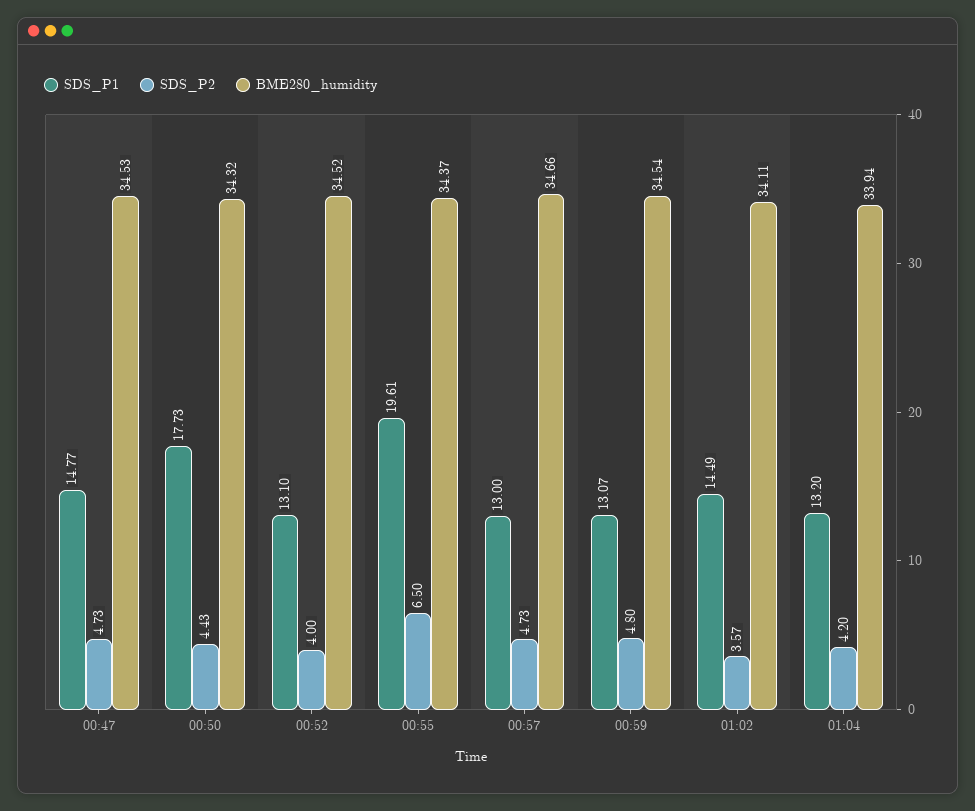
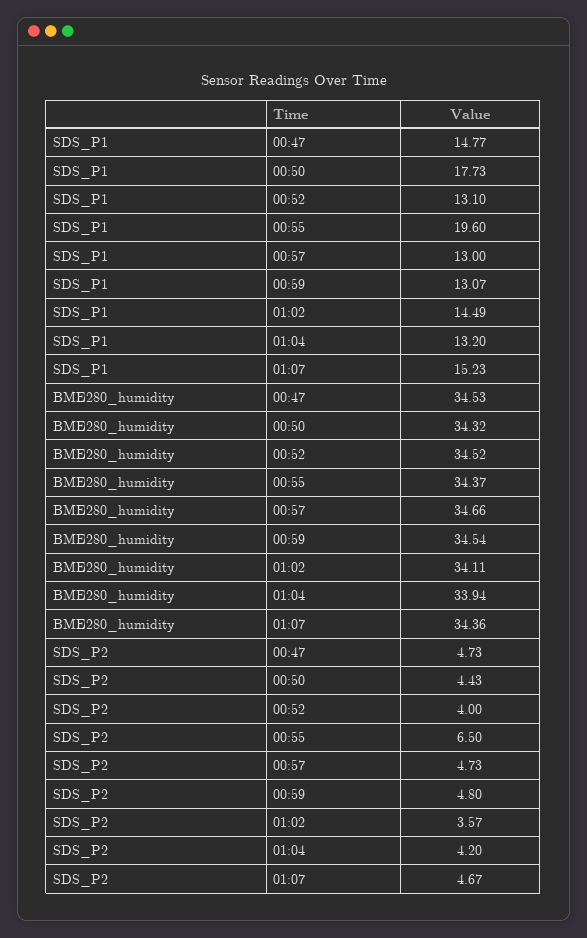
SDS_P1, 00:55: 19.61 -> 19.6
SDS_P1, 01:07: none -> 15.23
BME280_humidity, 01:07: none -> 34.36
SDS_P2, 01:07: none -> 4.67

